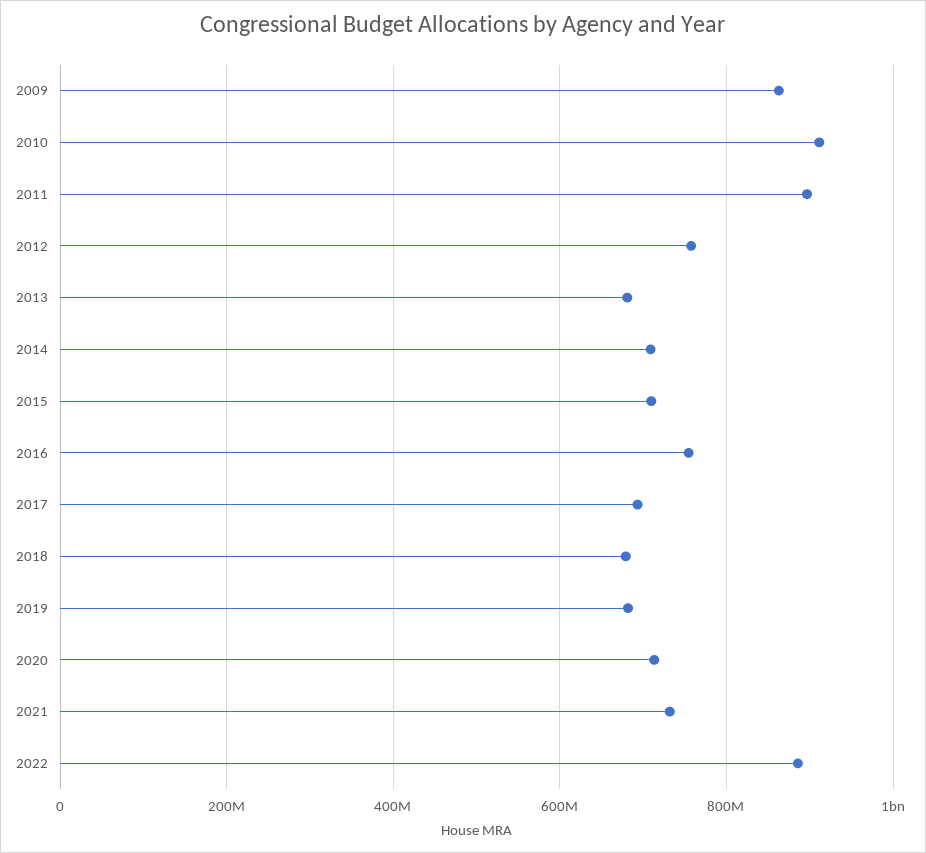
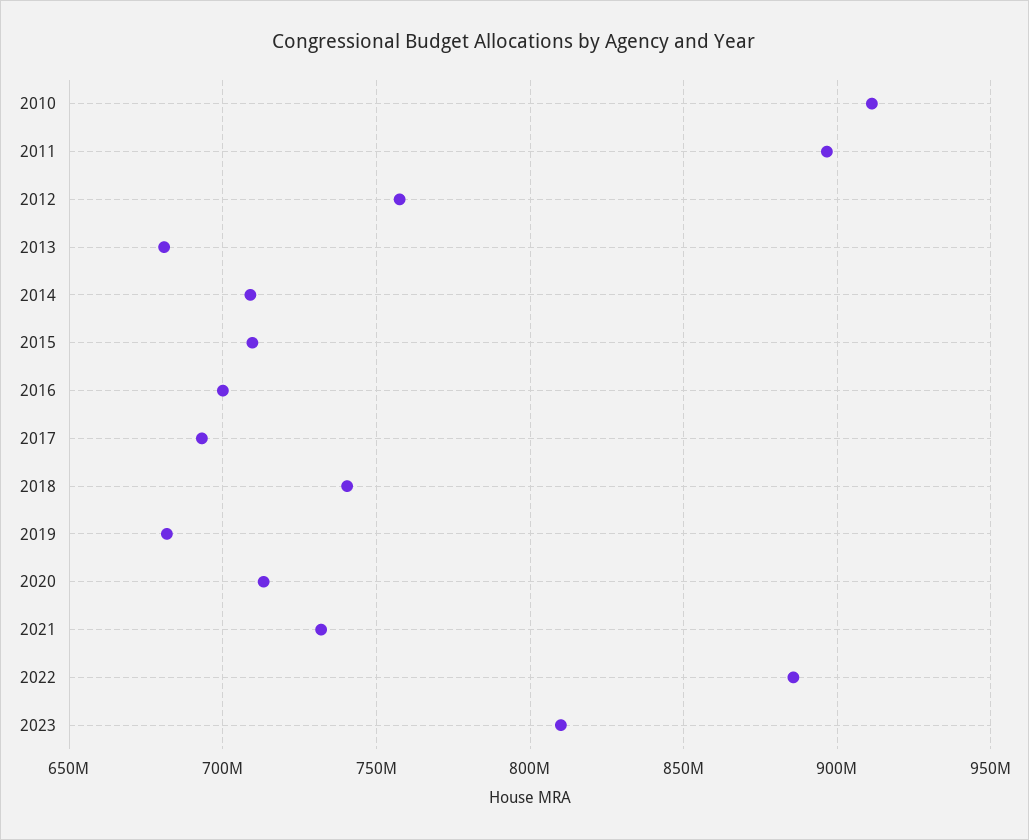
2009: 860000000 -> none
2016: 760000000 -> 700000000
2018: 680000000 -> 740000000
2023: none -> 810000000

